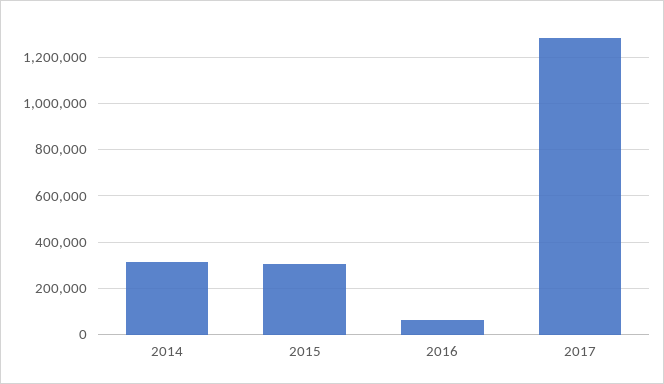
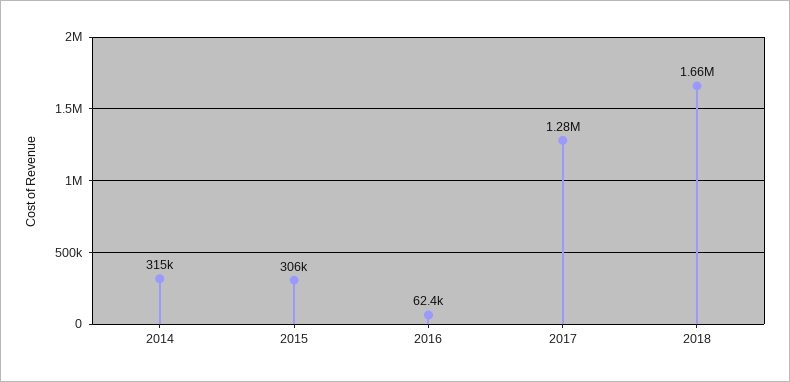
2018: none -> 1660000

